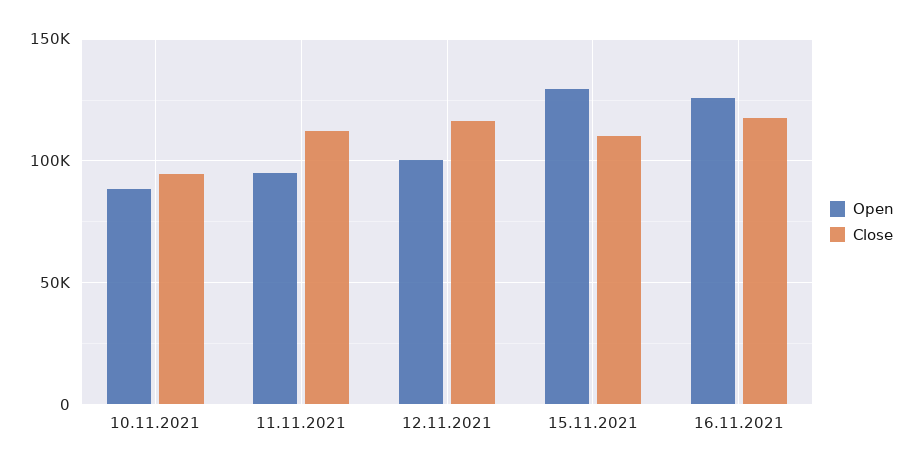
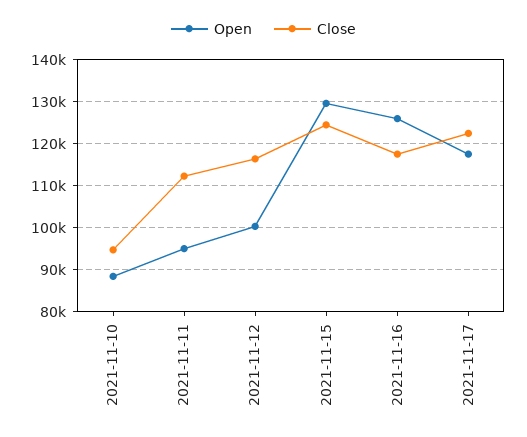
Close, 15.11.2021: 110000 -> 124000
Open, 2021-11-17: none -> 118000
Close, 2021-11-17: none -> 122000

